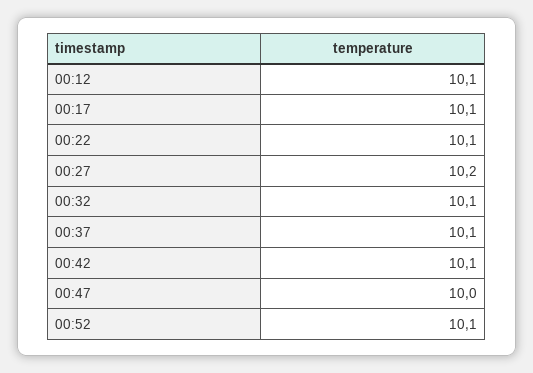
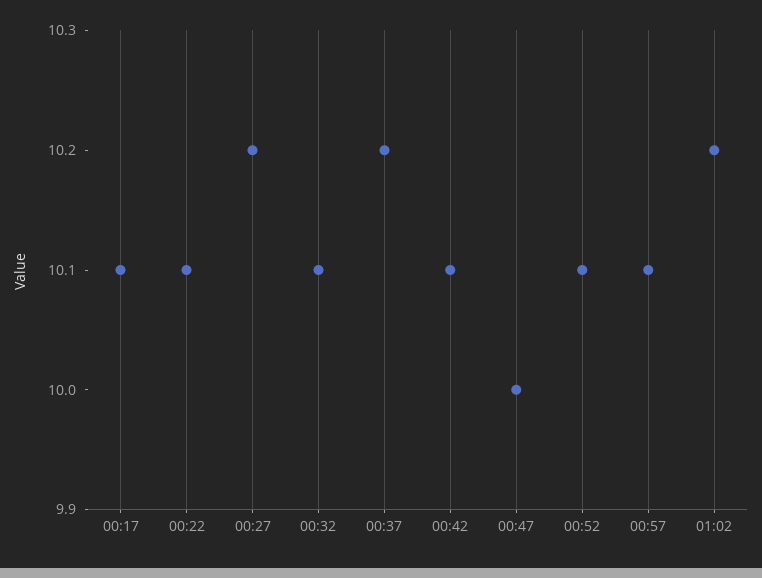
00:12: 10.1 -> none
00:37: 10.1 -> 10.2
00:57: none -> 10.1
01:02: none -> 10.2

